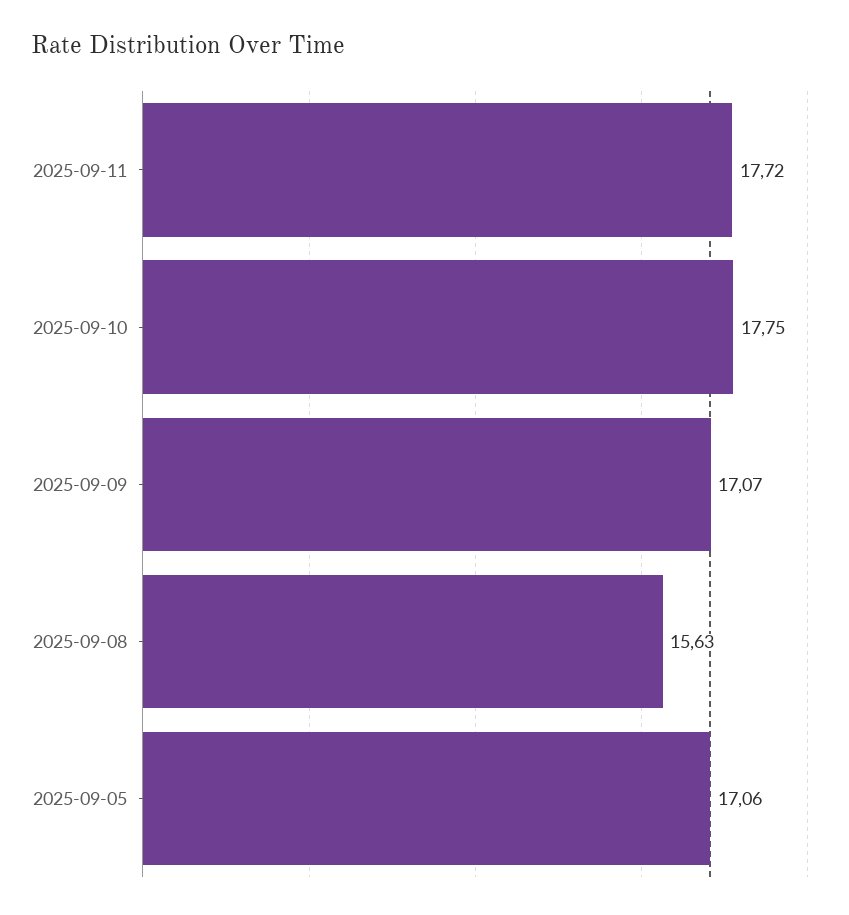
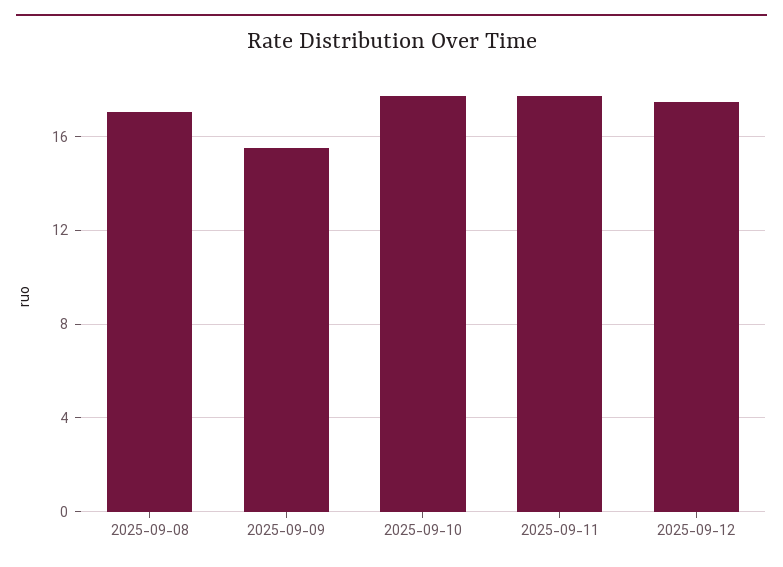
2025-09-09: 17.07 -> 15.5
2025-09-08: 15.63 -> 17
2025-09-05: 17.06 -> none
2025-09-12: none -> 17.5

